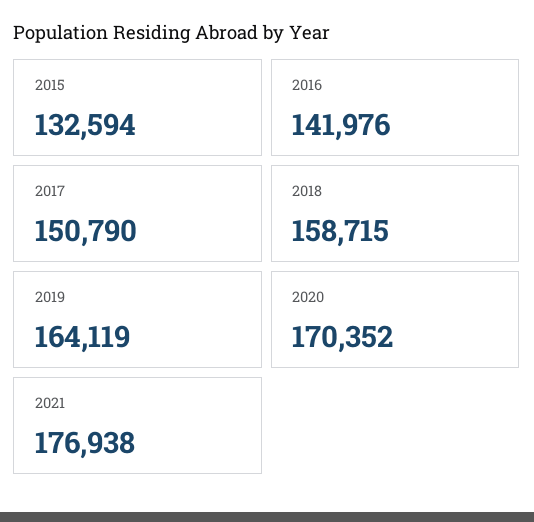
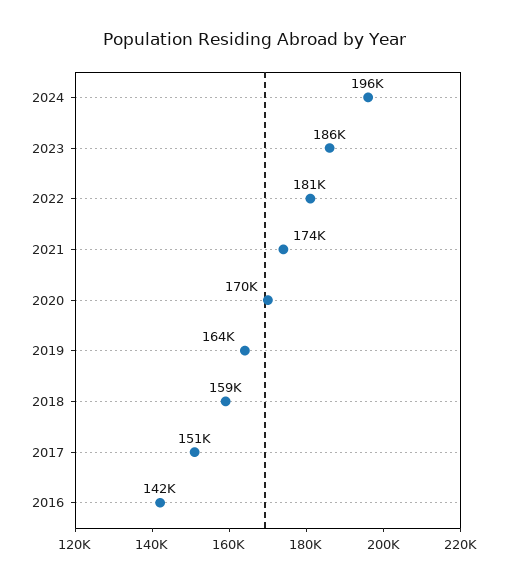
2015: 132594 -> none
2021: 176938 -> 174000
2024: none -> 196000
2023: none -> 186000
2022: none -> 181000

